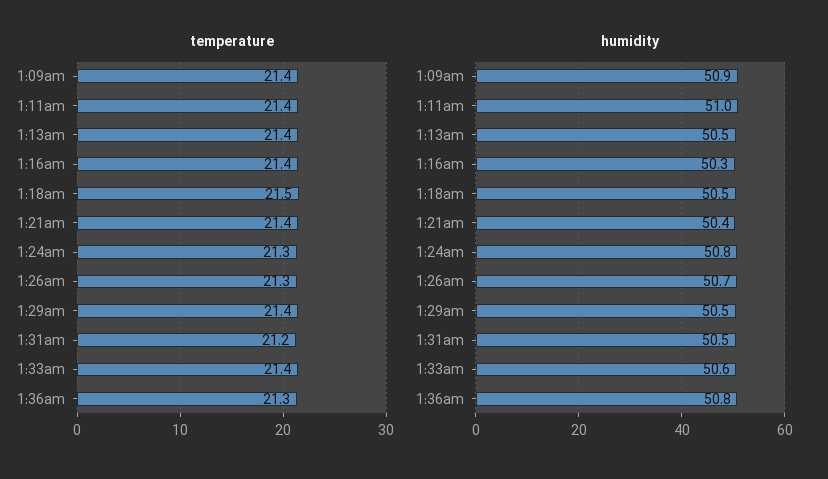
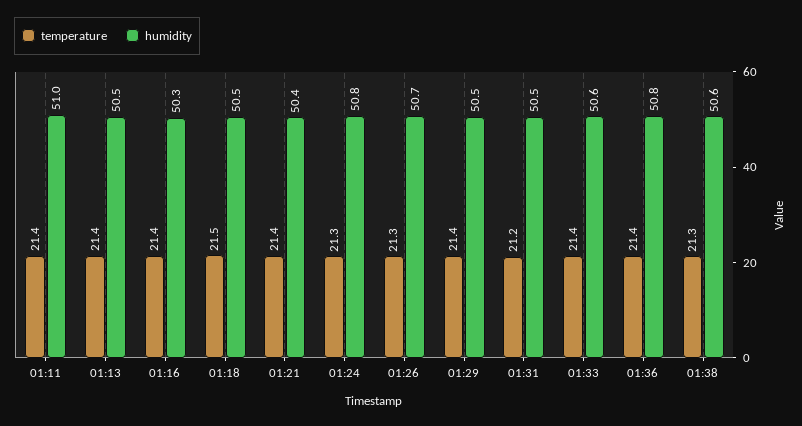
temperature, 1:09am: 21.4 -> none
temperature, 1:36am: 21.3 -> 21.4
humidity, 1:09am: 50.9 -> none
temperature, 01:38: none -> 21.3
humidity, 01:38: none -> 50.6

